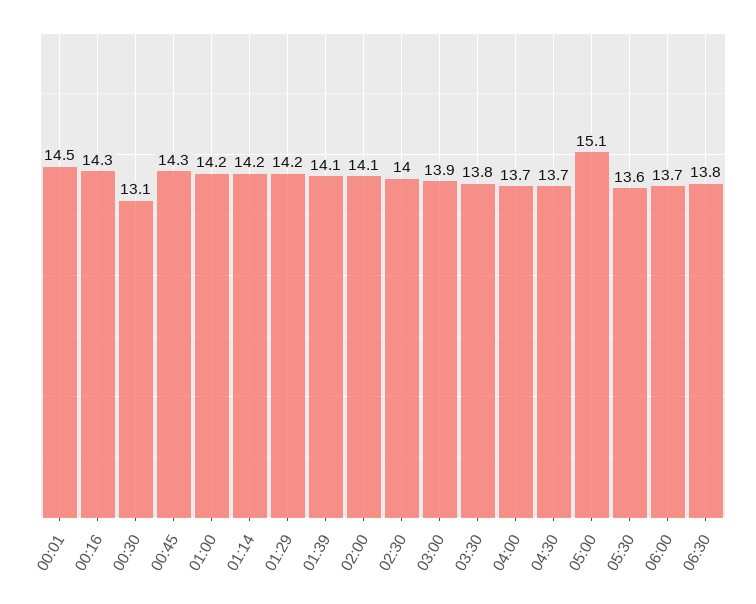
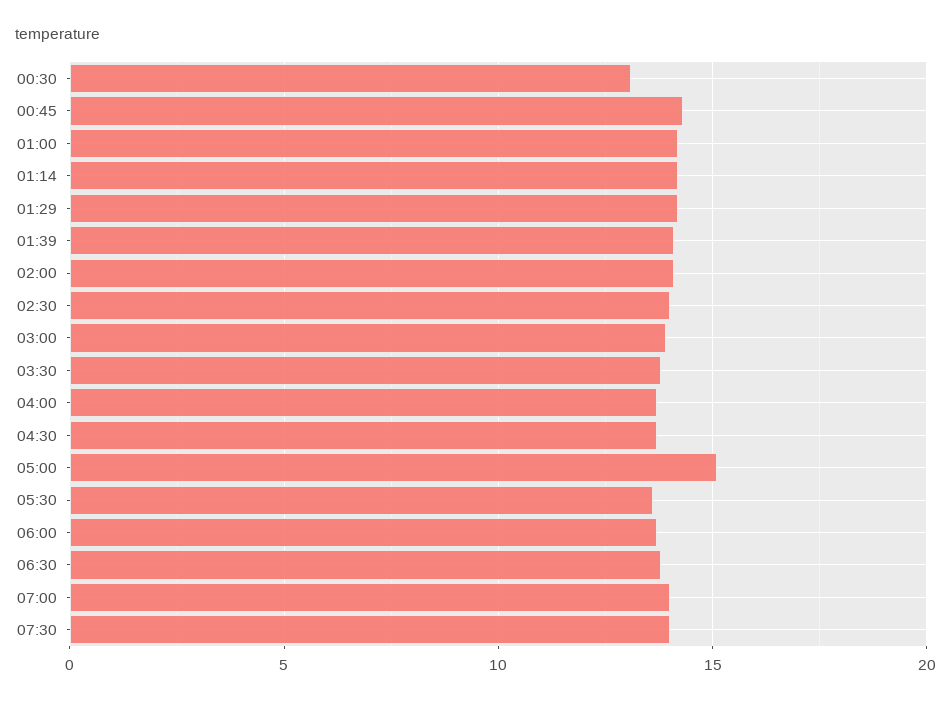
00:01: 14.5 -> none
00:16: 14.3 -> none
07:00: none -> 14
07:30: none -> 14

